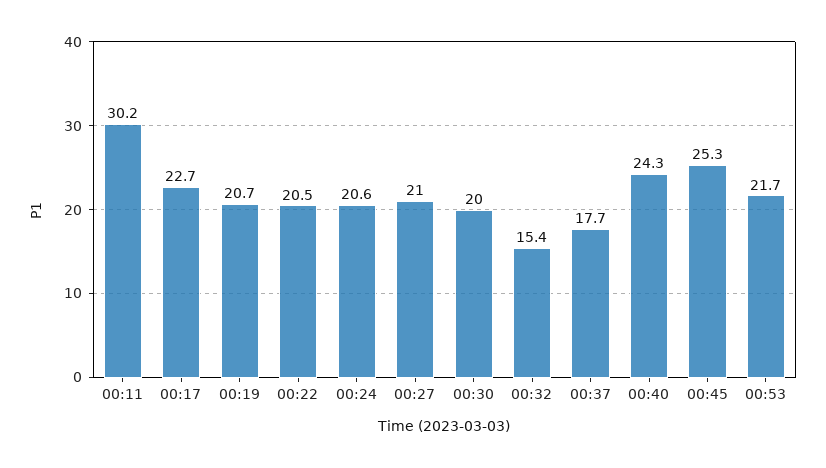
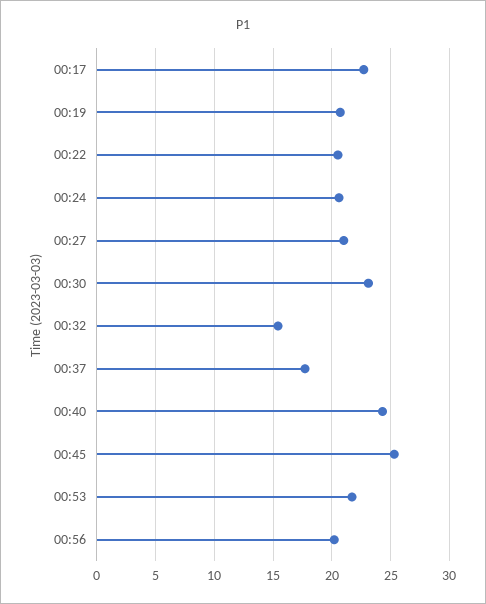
00:11: 30.2 -> none
00:30: 20 -> 23
00:56: none -> 20

